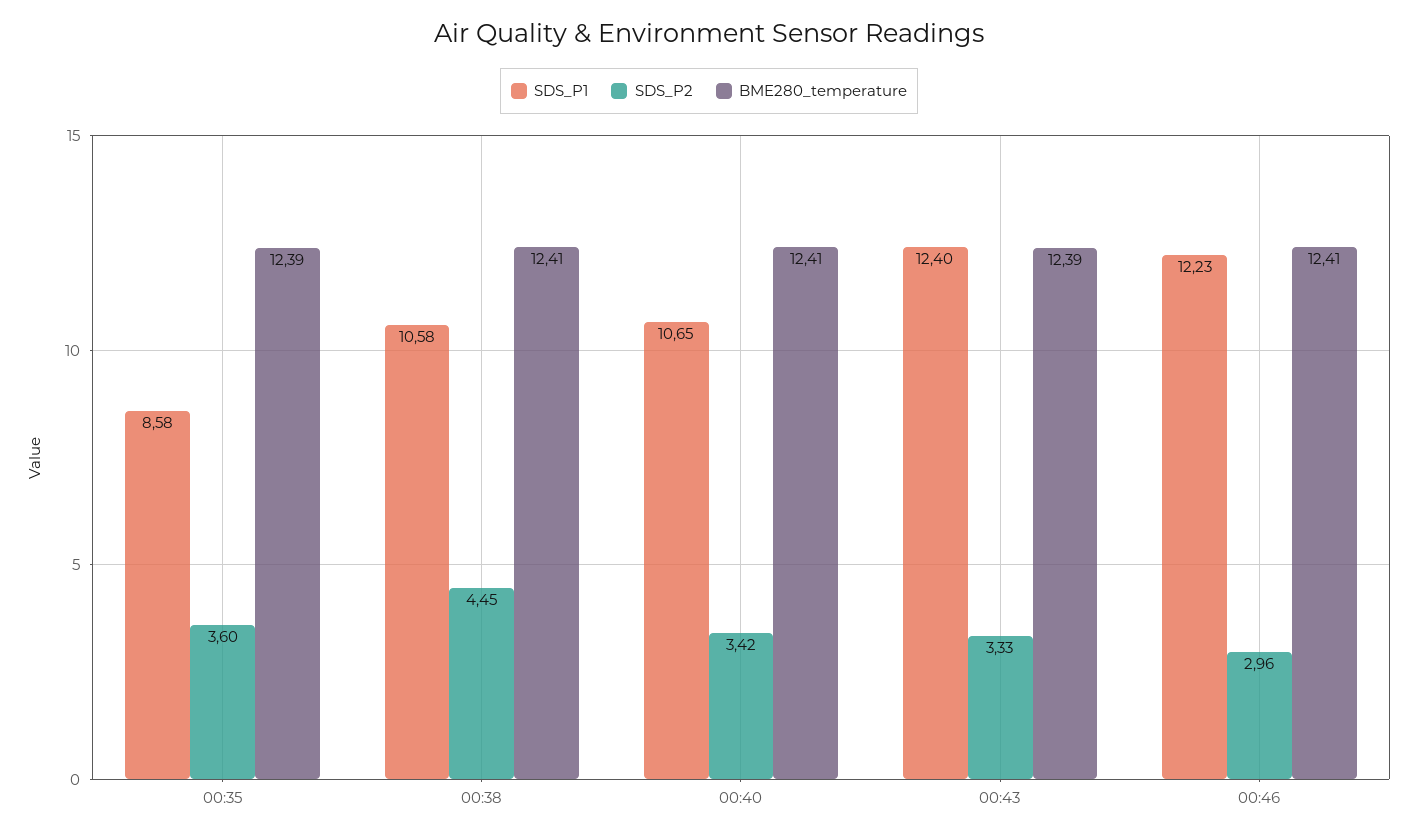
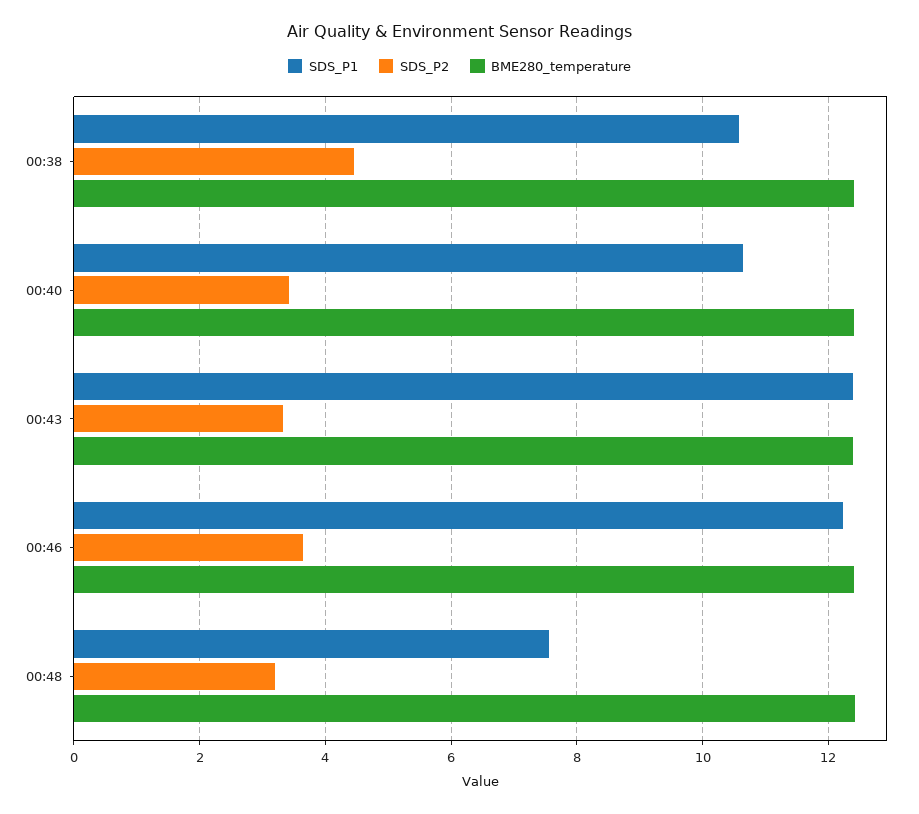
SDS_P1, 00:35: 8.58 -> none
SDS_P2, 00:35: 3.6 -> none
BME280_temperature, 00:35: 12.39 -> none
SDS_P2, 00:46: 2.96 -> 3.6
SDS_P1, 00:48: none -> 7.6
SDS_P2, 00:48: none -> 3.2
BME280_temperature, 00:48: none -> 12.4

